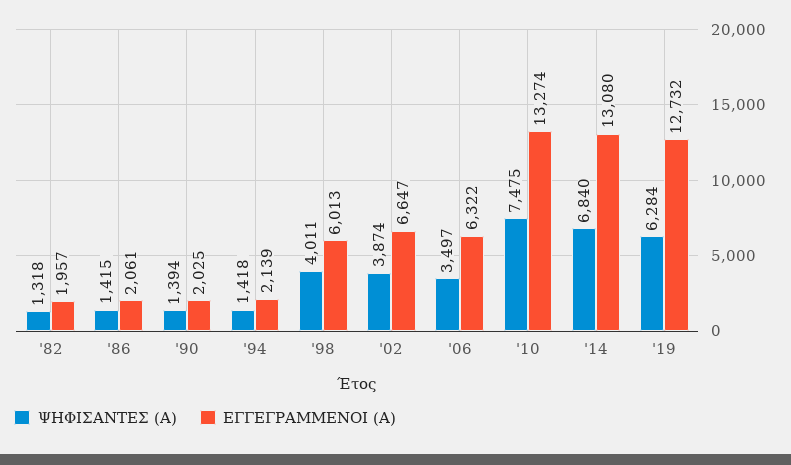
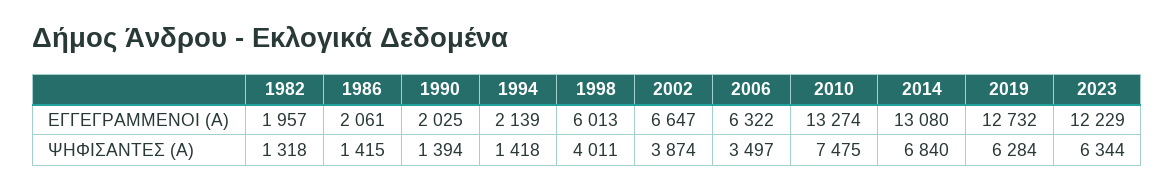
ΕΓΓΕΓΡΑΜΜΕΝΟΙ (Α), 2023: none -> 12229
ΨΗΦΙΣΑΝΤΕΣ (Α), 2023: none -> 6344

